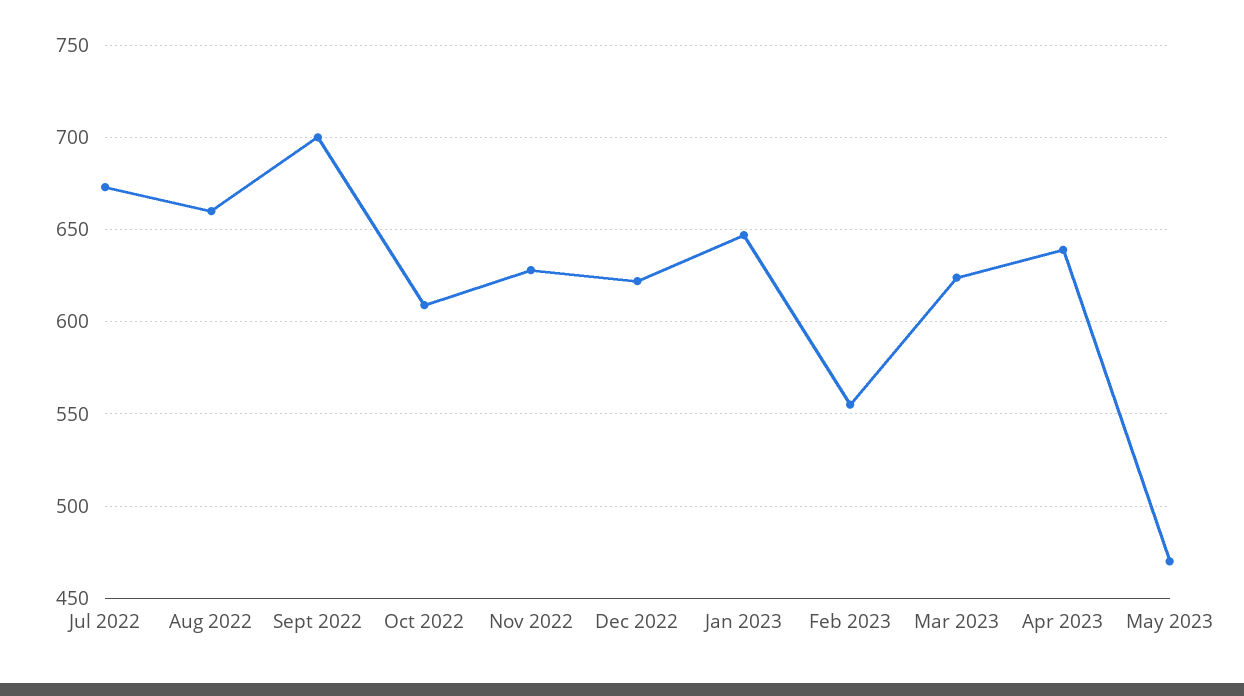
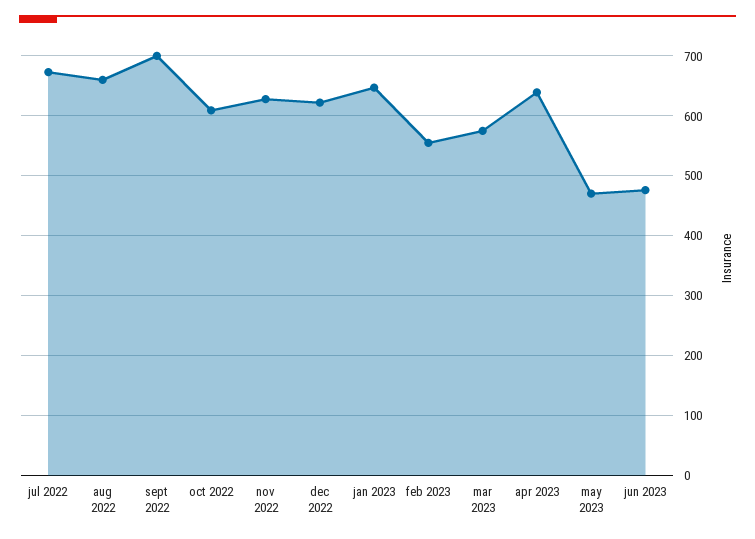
Mar 2023: 625 -> 580
jun 2023: none -> 480

